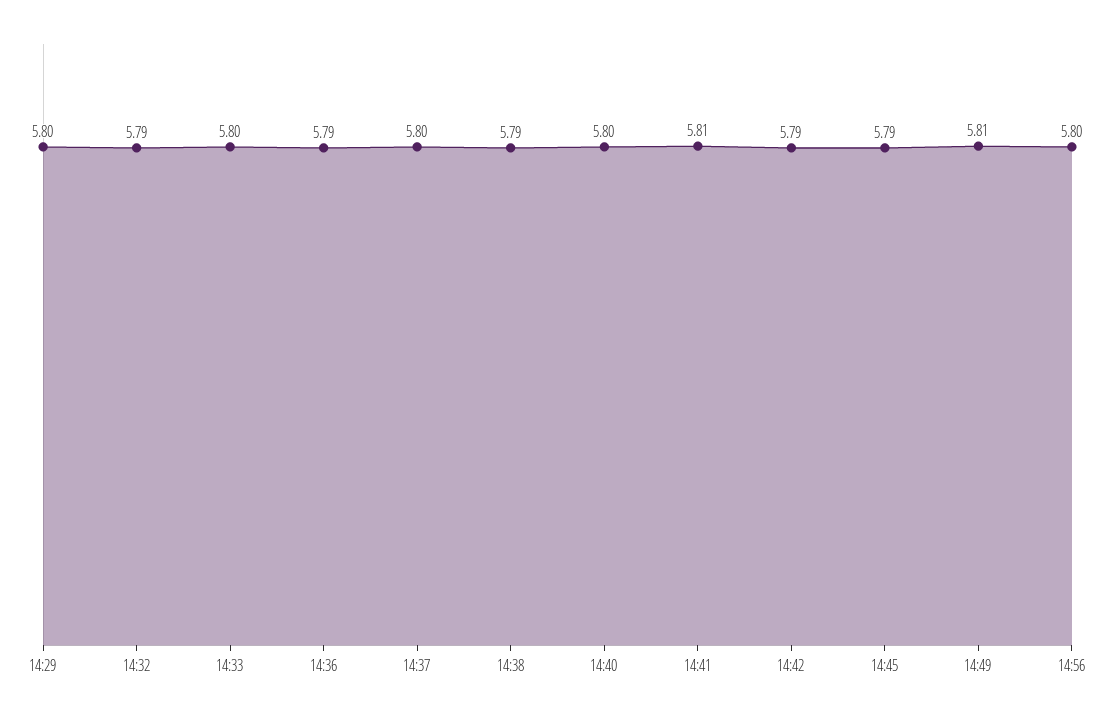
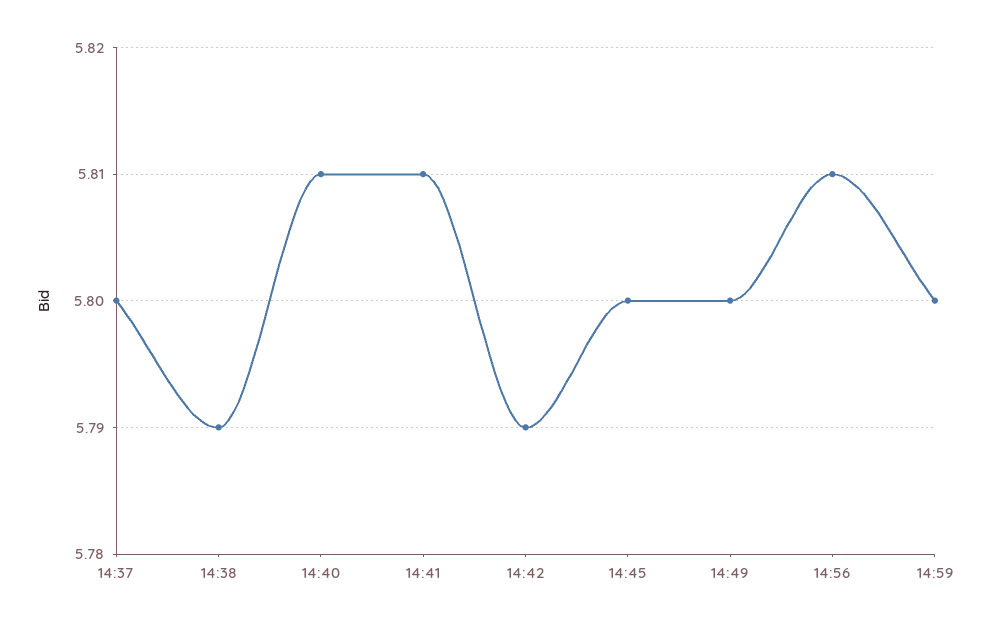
14:29: 5.8 -> none
14:32: 5.79 -> none
14:33: 5.8 -> none
14:36: 5.79 -> none
14:40: 5.8 -> 5.81
14:45: 5.79 -> 5.8
14:49: 5.81 -> 5.8
14:56: 5.8 -> 5.81
14:59: none -> 5.8

